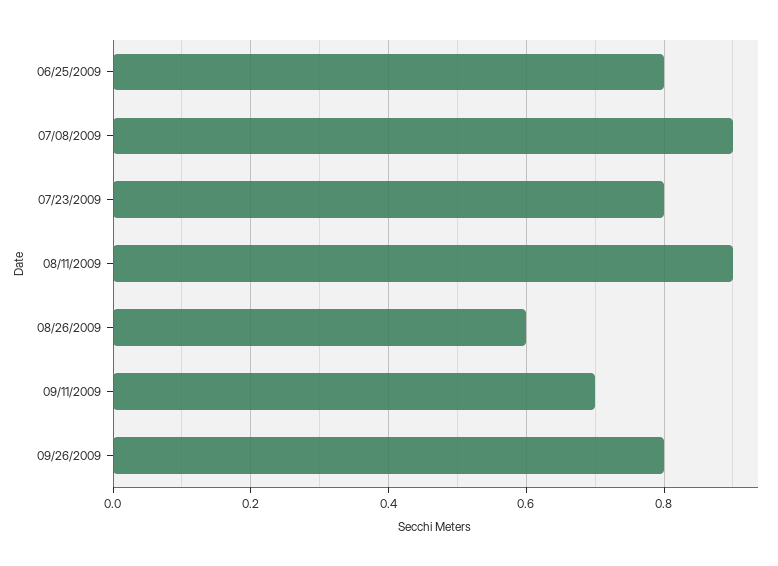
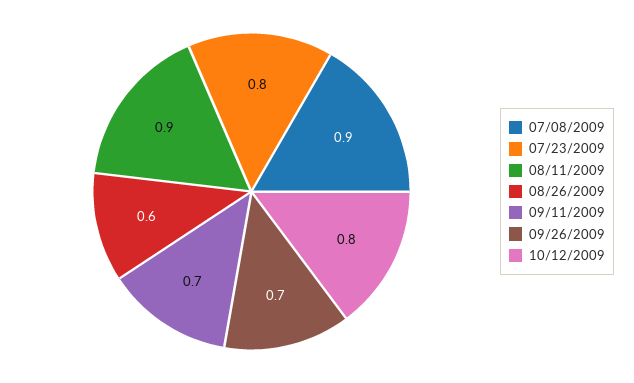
06/25/2009: 0.8 -> none
09/26/2009: 0.8 -> 0.7
10/12/2009: none -> 0.8

